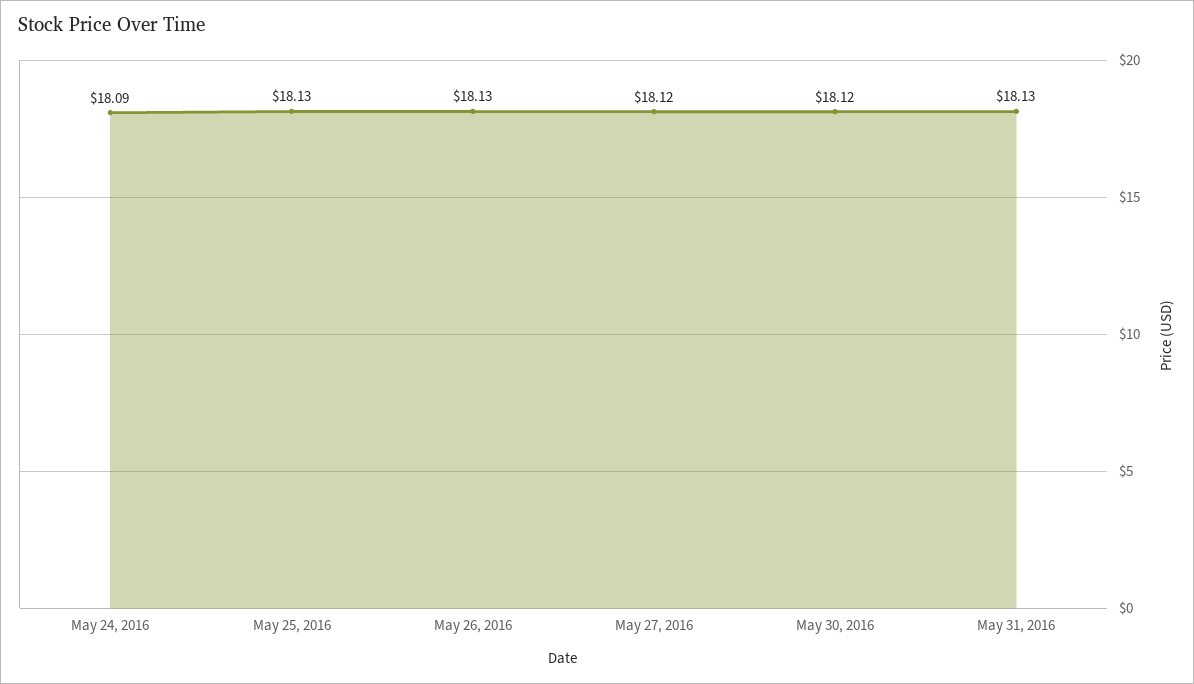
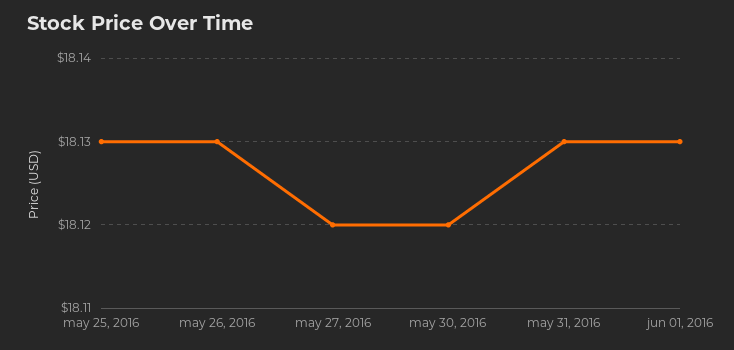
May 24, 2016: 18.09 -> none
jun 01, 2016: none -> 18.13

